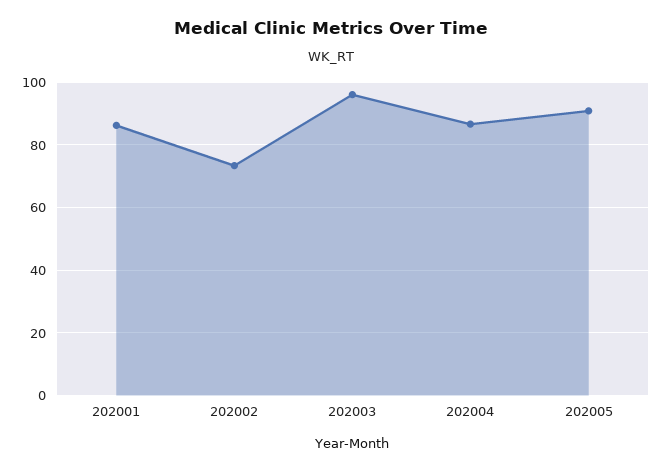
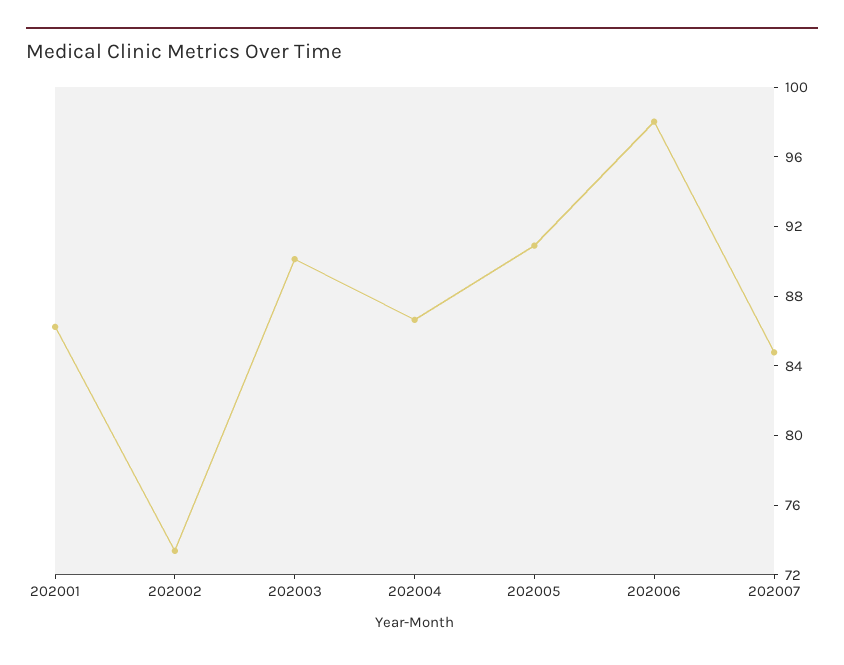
202003: 96 -> 90
202006: none -> 98
202007: none -> 85

